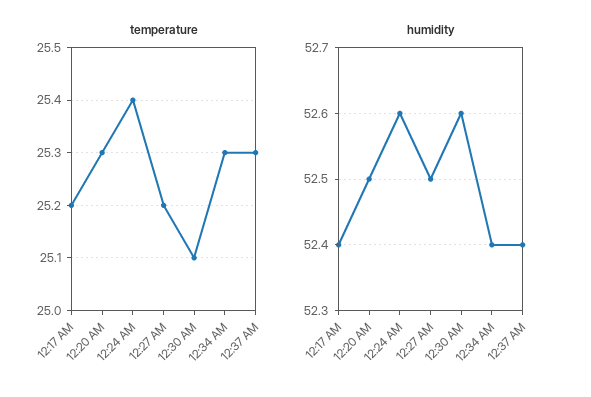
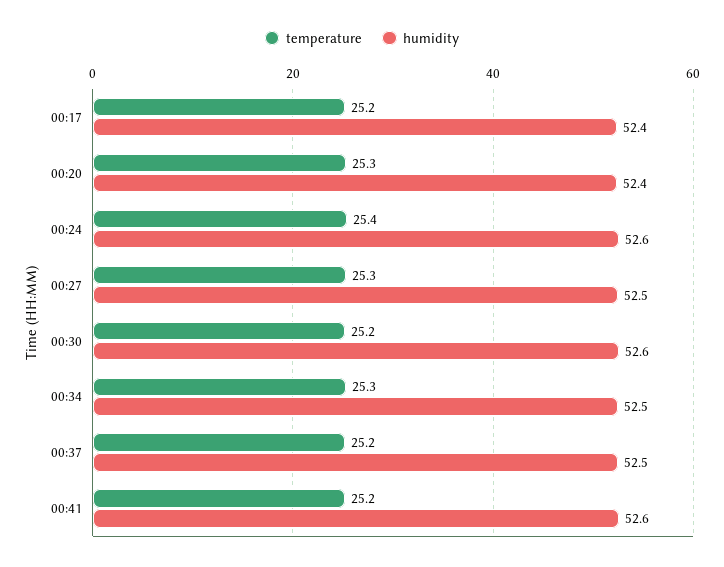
temperature, 12:27 AM: 25.2 -> 25.3
temperature, 12:30 AM: 25.1 -> 25.2
temperature, 12:37 AM: 25.3 -> 25.2
humidity, 12:20 AM: 52.5 -> 52.4
humidity, 12:34 AM: 52.4 -> 52.5
humidity, 12:37 AM: 52.4 -> 52.5
temperature, 00:41: none -> 25.2
humidity, 00:41: none -> 52.6

